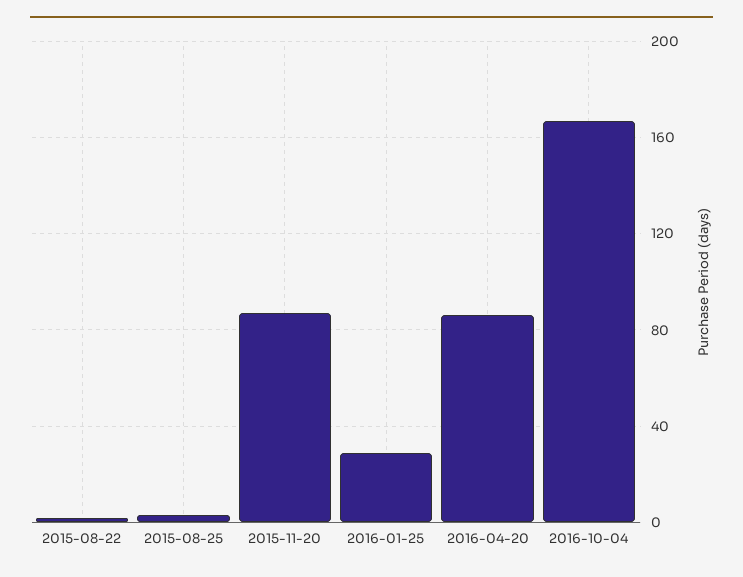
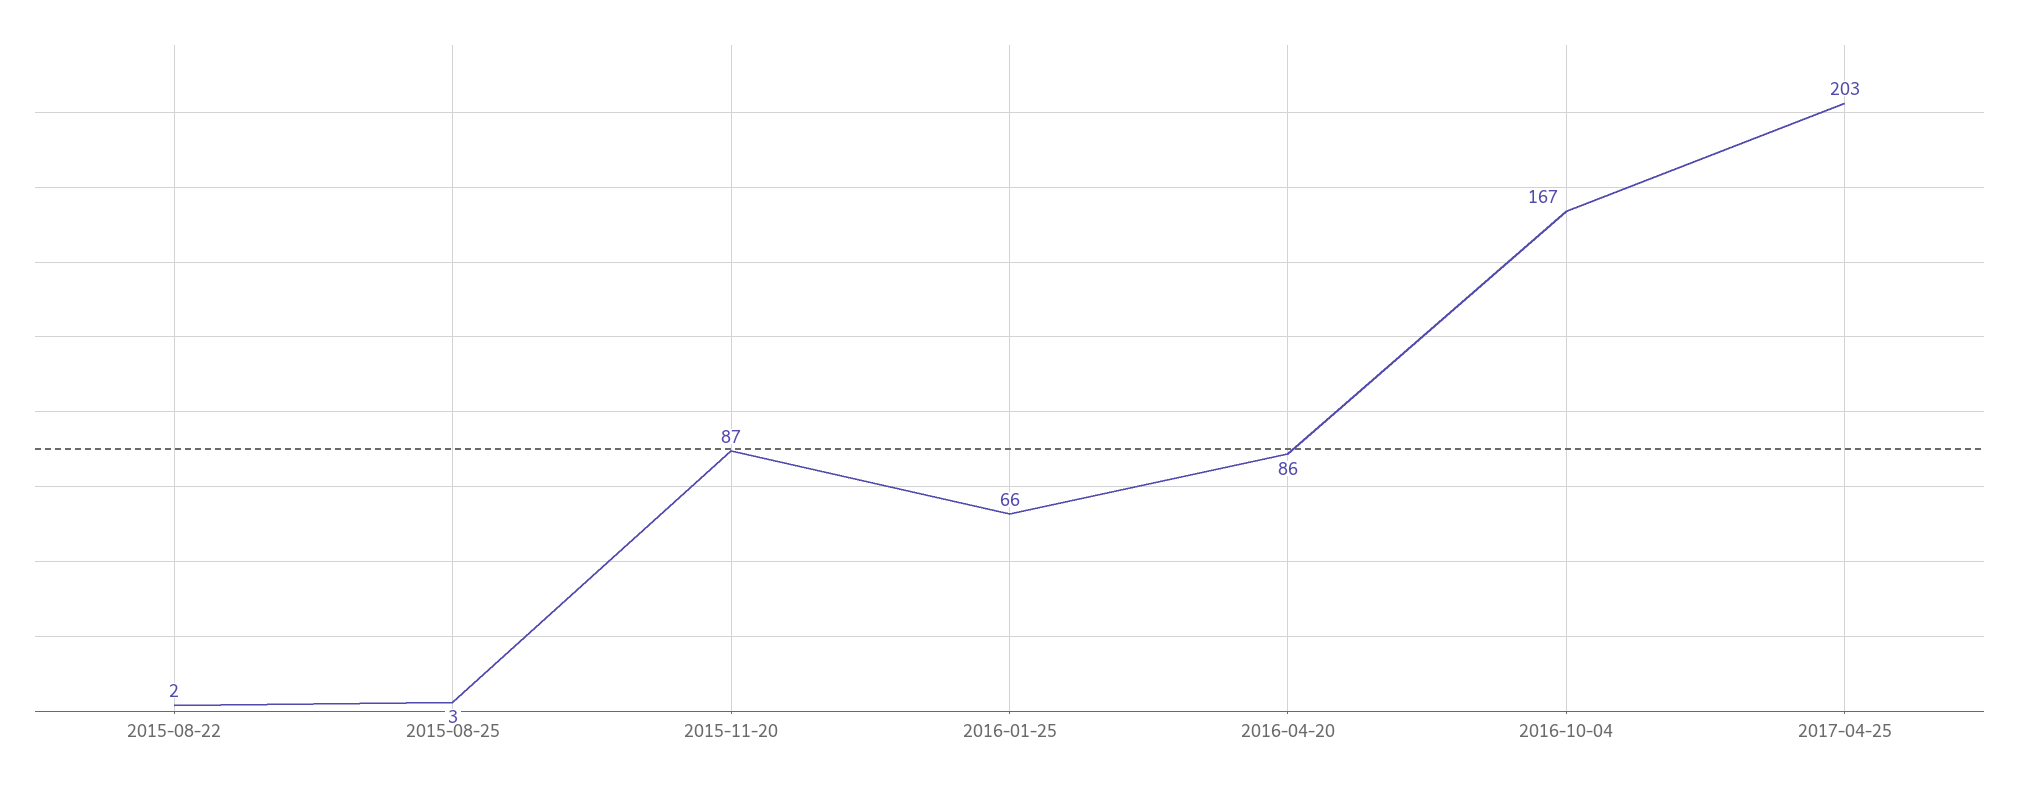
2016-01-25: 30 -> 66
2017-04-25: none -> 203

